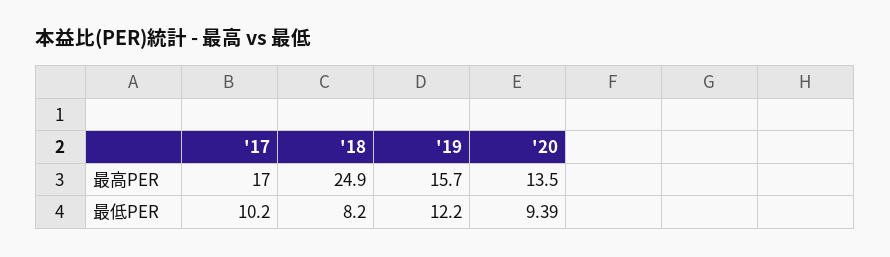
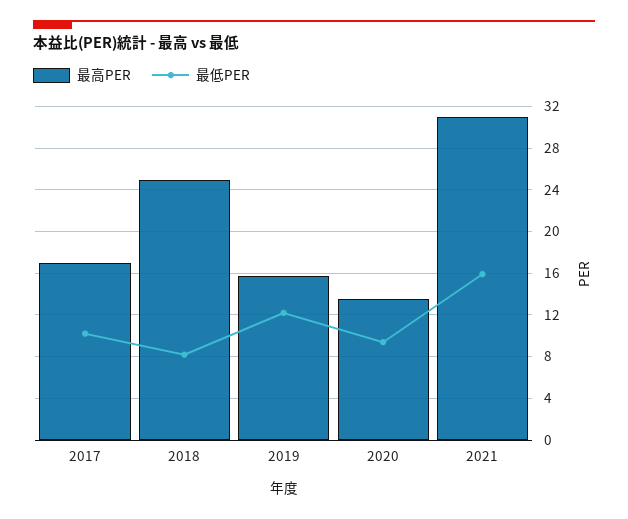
最高PER, 2021: none -> 31
最低PER, 2021: none -> 16

